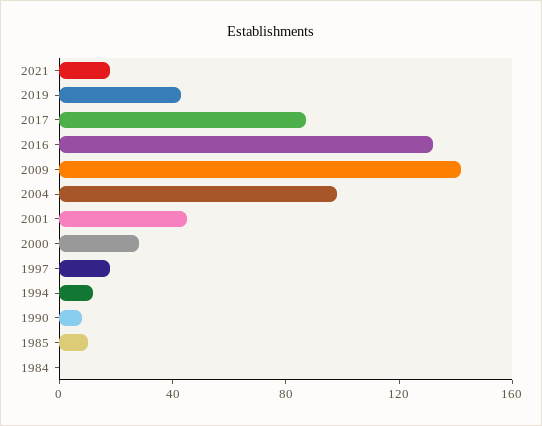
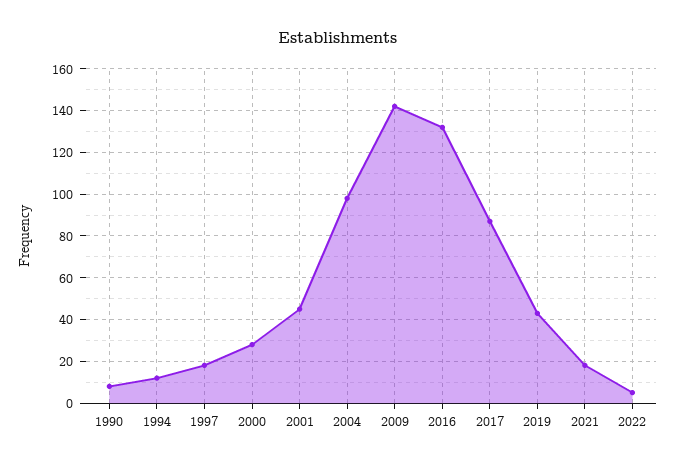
1985: 10 -> none
1984: 0 -> none
2022: none -> 5

